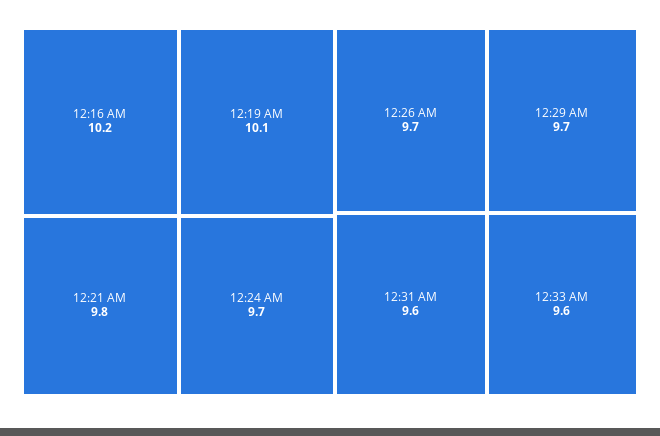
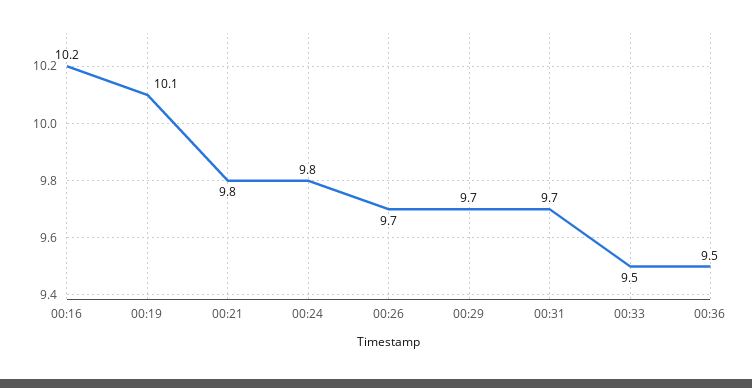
12:24 AM: 9.7 -> 9.8
12:31 AM: 9.6 -> 9.7
12:33 AM: 9.6 -> 9.5
00:36: none -> 9.5

